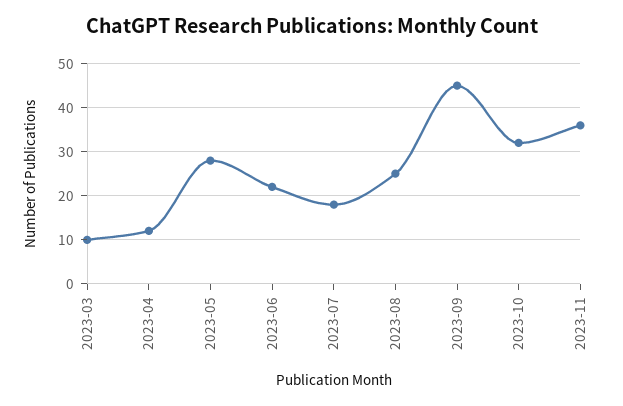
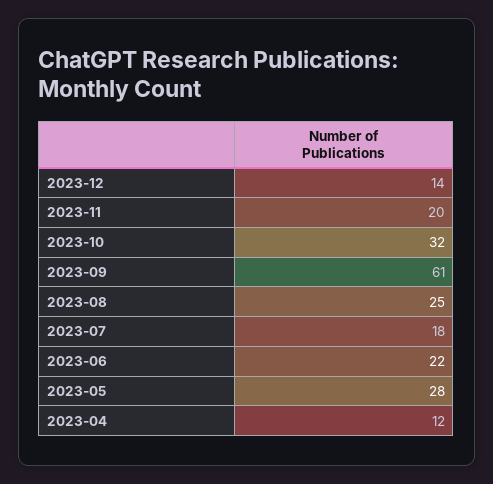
2023-03: 10 -> none
2023-09: 45 -> 61
2023-11: 35 -> 20
2023-12: none -> 14

